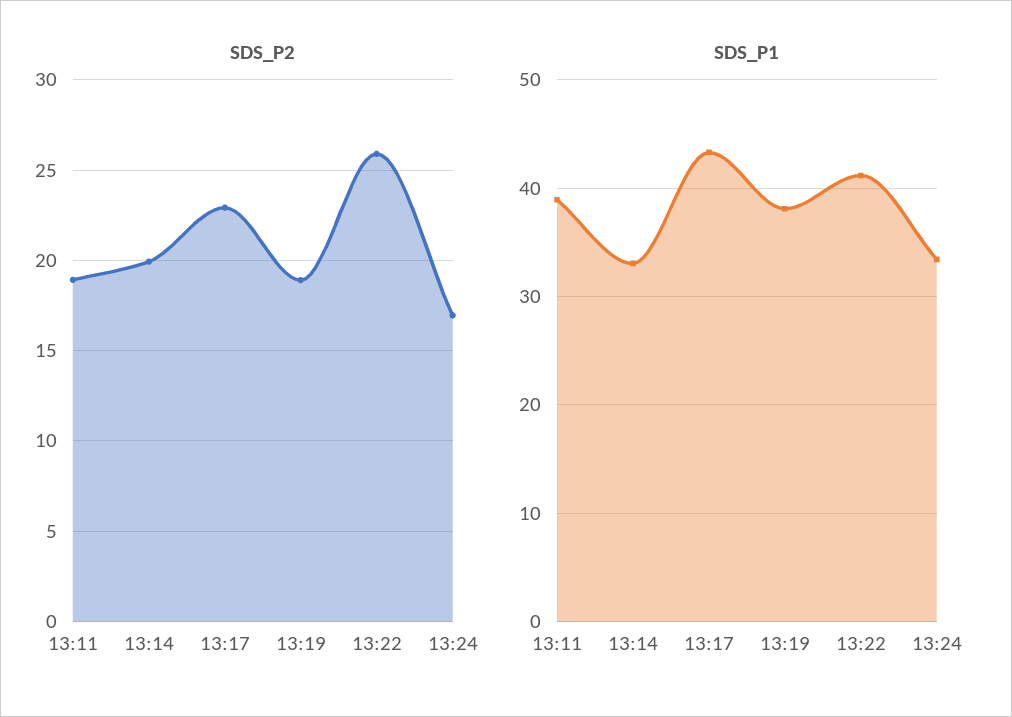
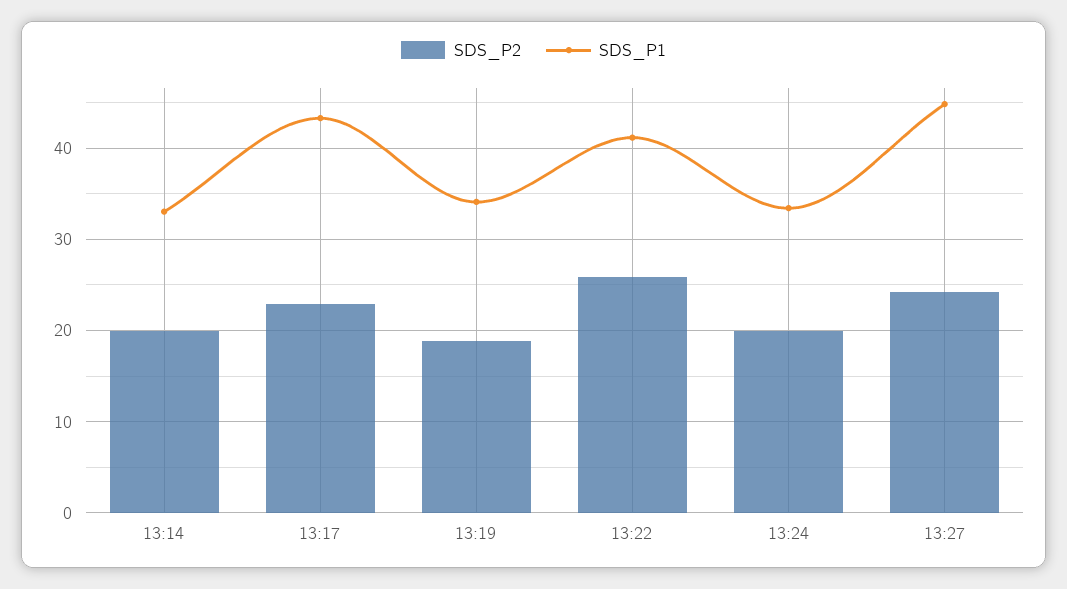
SDS_P2, 13:11: 19 -> none
SDS_P2, 13:24: 17 -> 20
SDS_P1, 13:11: 39 -> none
SDS_P1, 13:19: 38 -> 34
SDS_P2, 13:27: none -> 24
SDS_P1, 13:27: none -> 45

